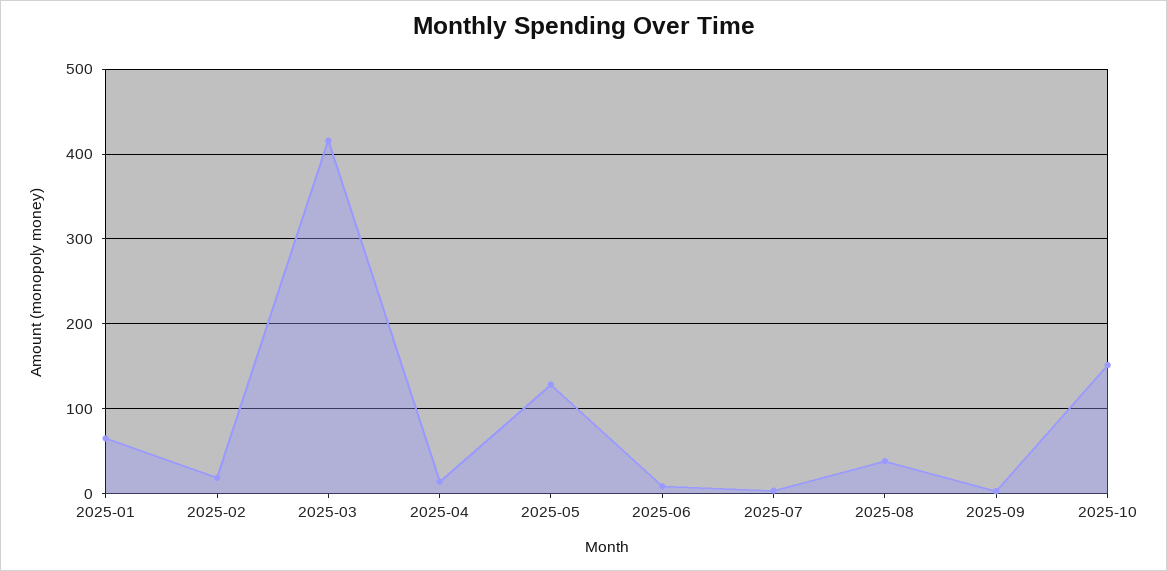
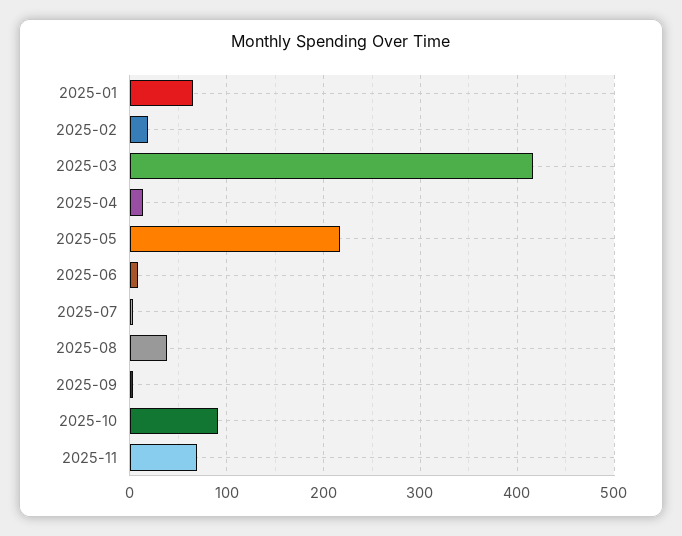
2025-05: 130 -> 220
2025-10: 150 -> 90
2025-11: none -> 70

